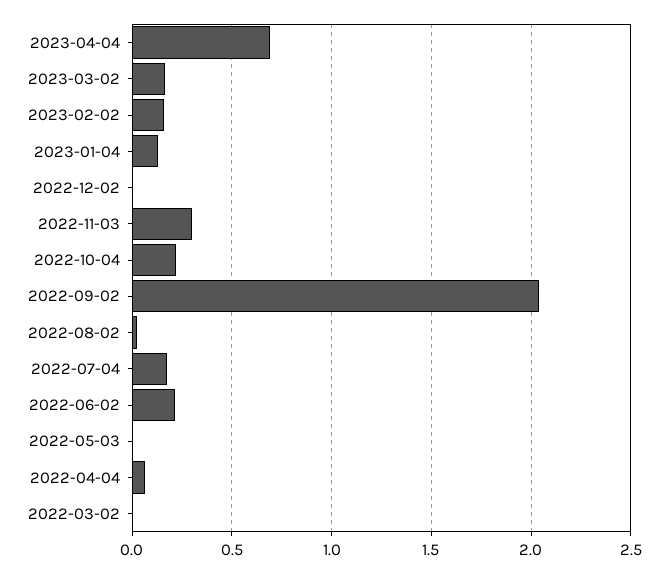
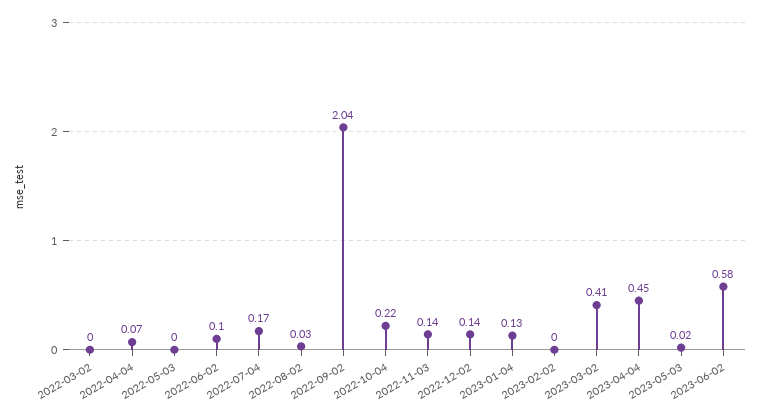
2023-04-04: 0.7 -> 0.45
2023-03-02: 0.15 -> 0.41
2023-02-02: 0.15 -> 0
2022-12-02: 0 -> 0.14
2022-11-03: 0.3 -> 0.14
2022-06-02: 0.2 -> 0.1
2023-05-03: none -> 0.02
2023-06-02: none -> 0.58

